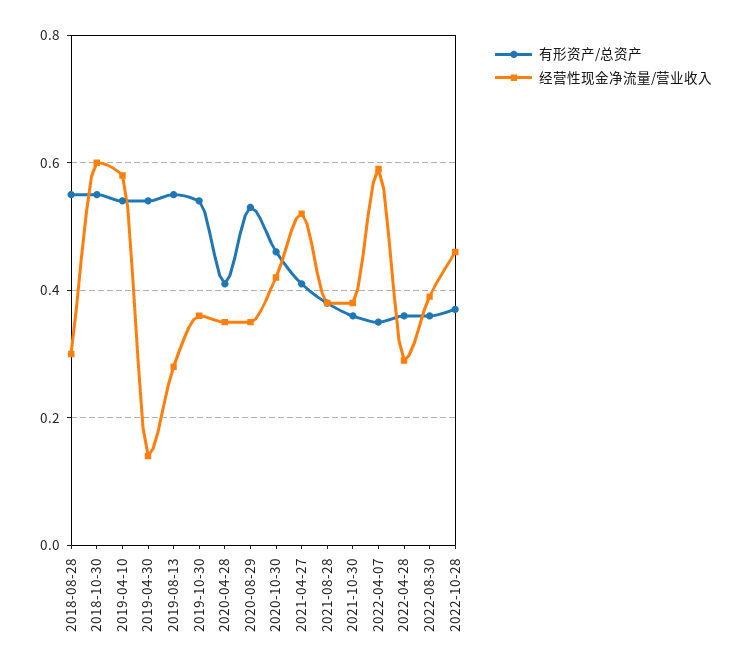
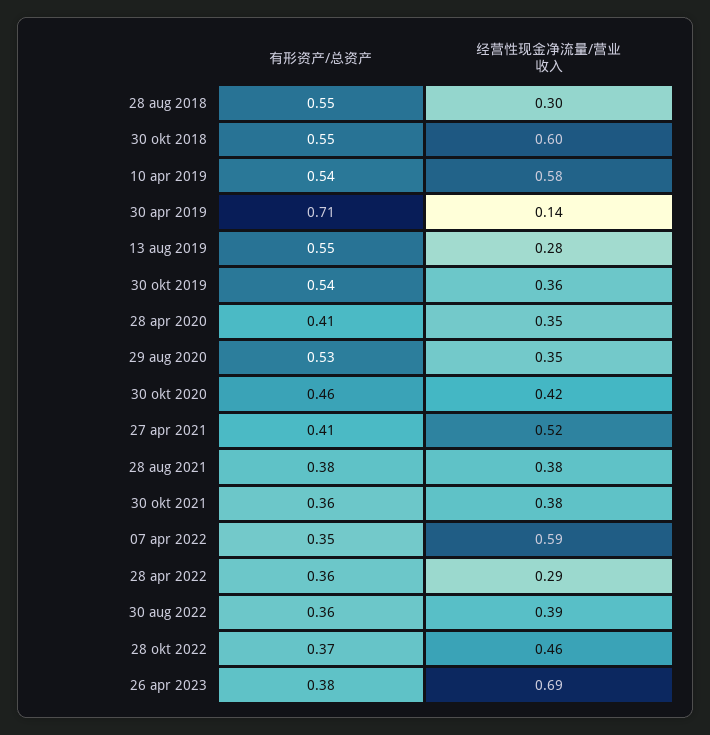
有形资产/总资产, 2019-04-30: 0.55 -> 0.71
有形资产/总资产, 26 apr 2023: none -> 0.38
经营性现金净流量/营业收入, 26 apr 2023: none -> 0.69

